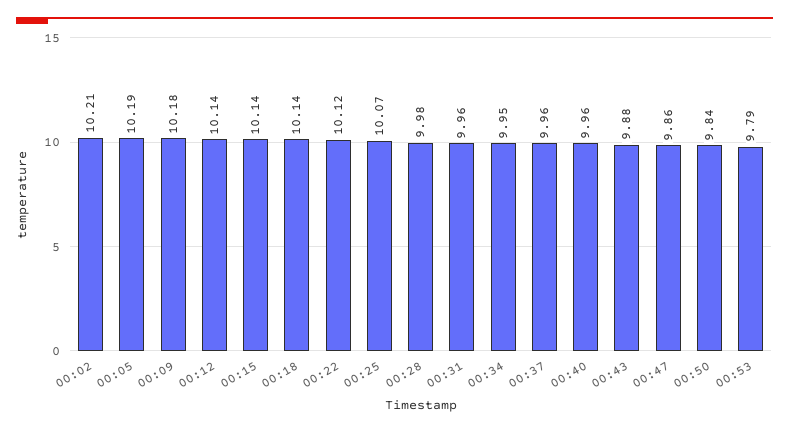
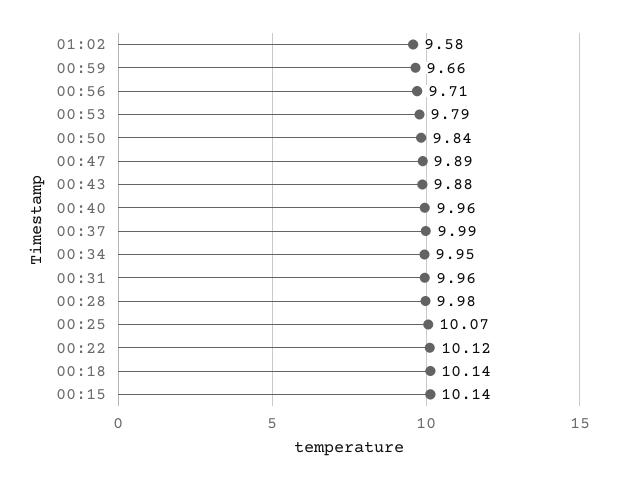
00:02: 10.21 -> none
00:05: 10.19 -> none
00:09: 10.18 -> none
00:12: 10.14 -> none
00:37: 9.96 -> 9.99
00:47: 9.86 -> 9.89
01:02: none -> 9.58
00:59: none -> 9.66
00:56: none -> 9.71

